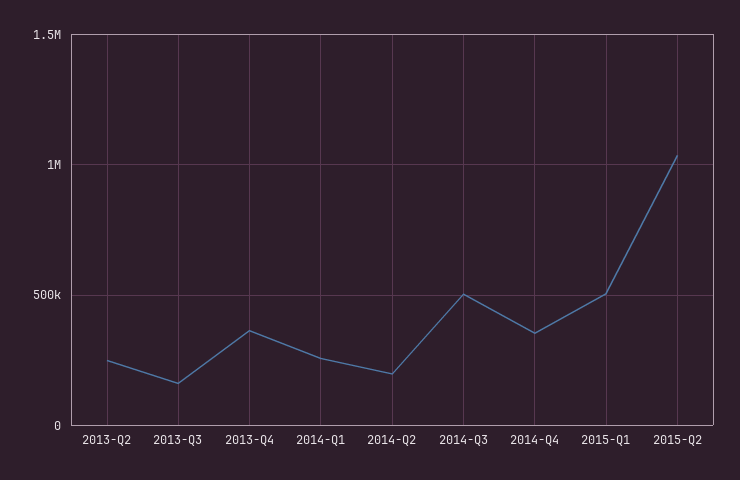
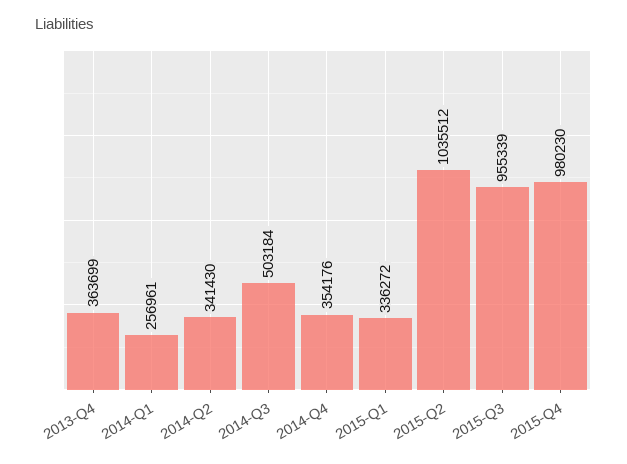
2013-Q2: 250000 -> none
2013-Q3: 150000 -> none
2014-Q2: 200000 -> 341430
2015-Q1: 500000 -> 336272
2015-Q3: none -> 955339
2015-Q4: none -> 980230

